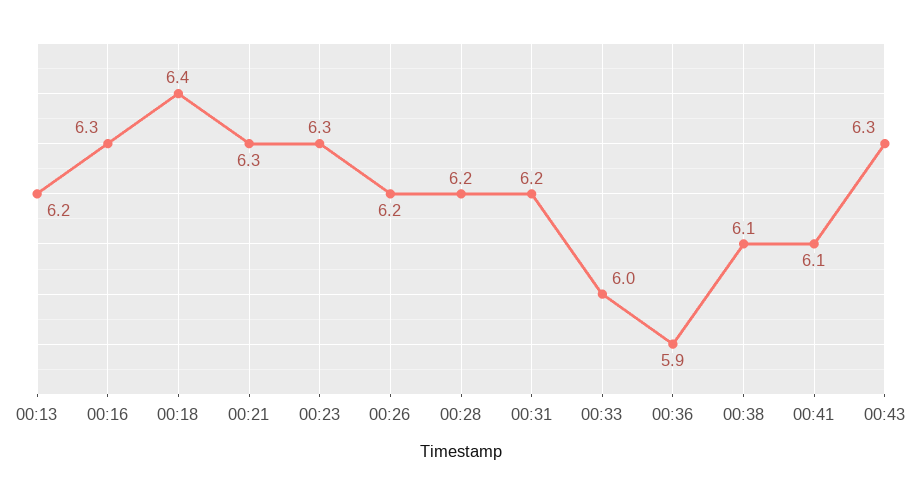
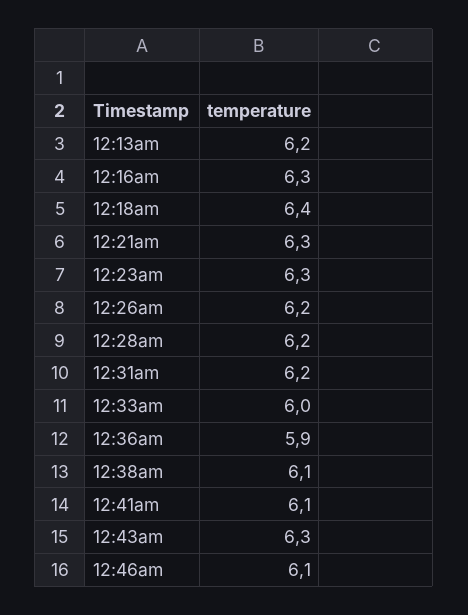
12:46am: none -> 6.1

